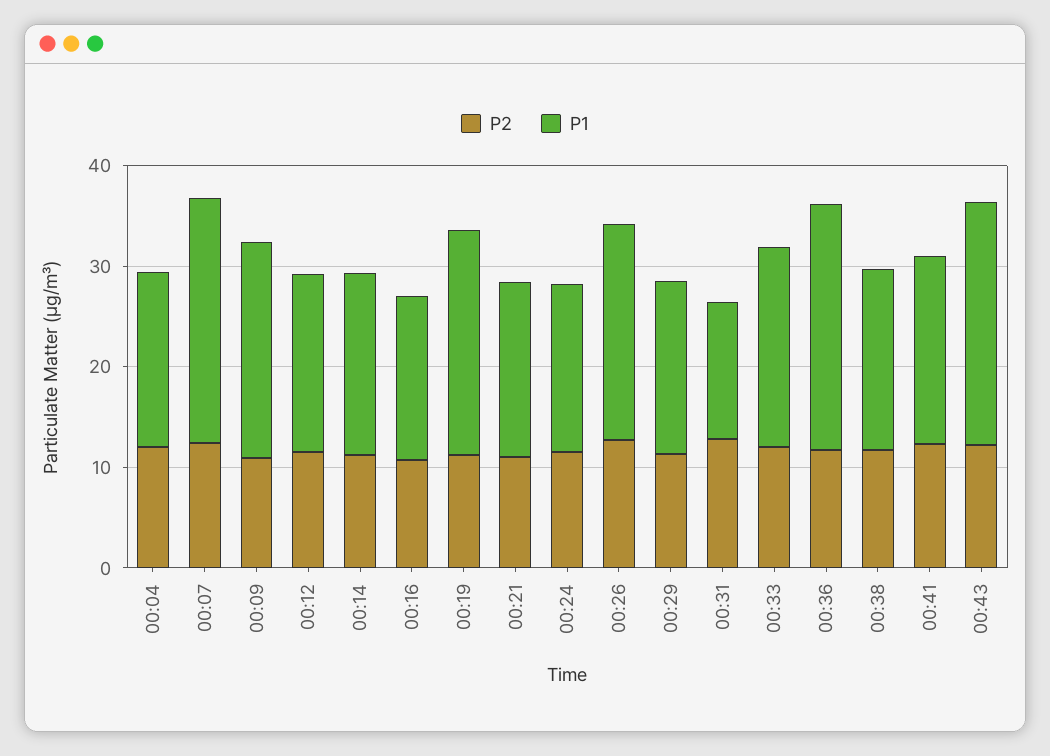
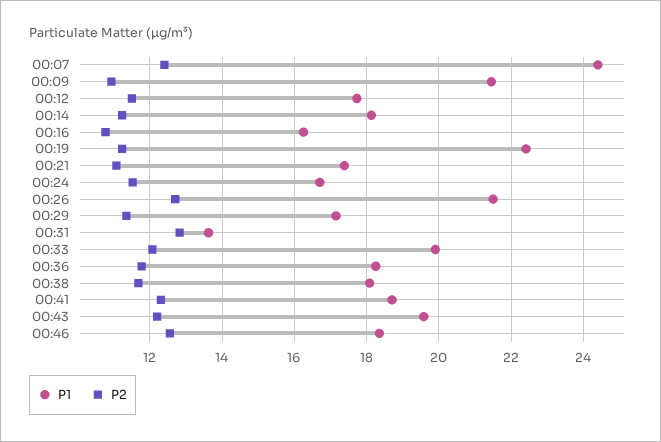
P2, 00:04: 12 -> none
P1, 00:04: 18 -> none
P1, 00:36: 24 -> 18.2
P1, 00:43: 24 -> 19.6
P1, 00:46: none -> 18.4
P2, 00:46: none -> 12.6

